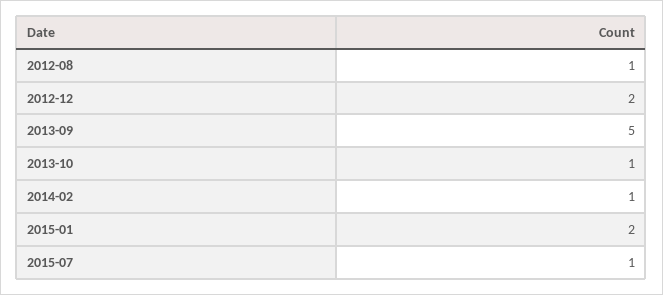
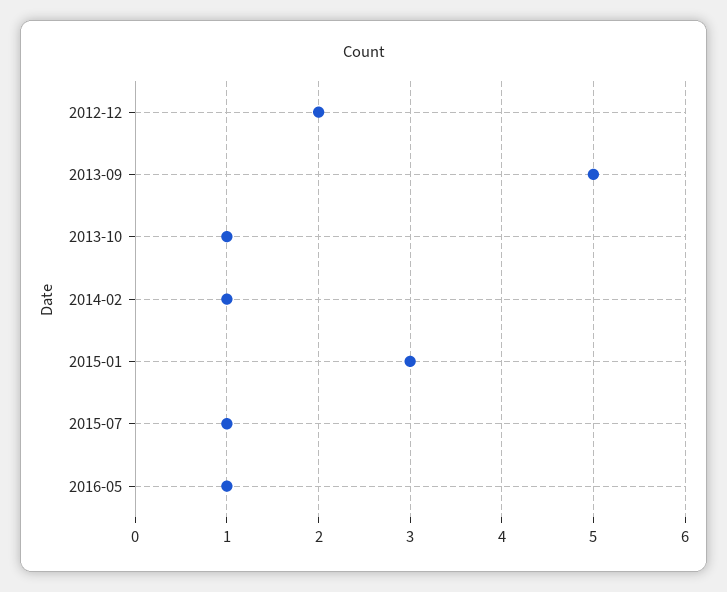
2012-08: 1 -> none
2015-01: 2 -> 3
2016-05: none -> 1

